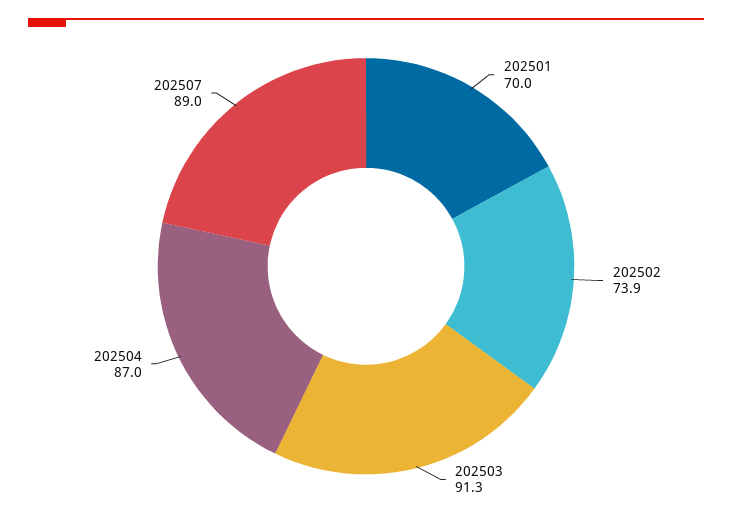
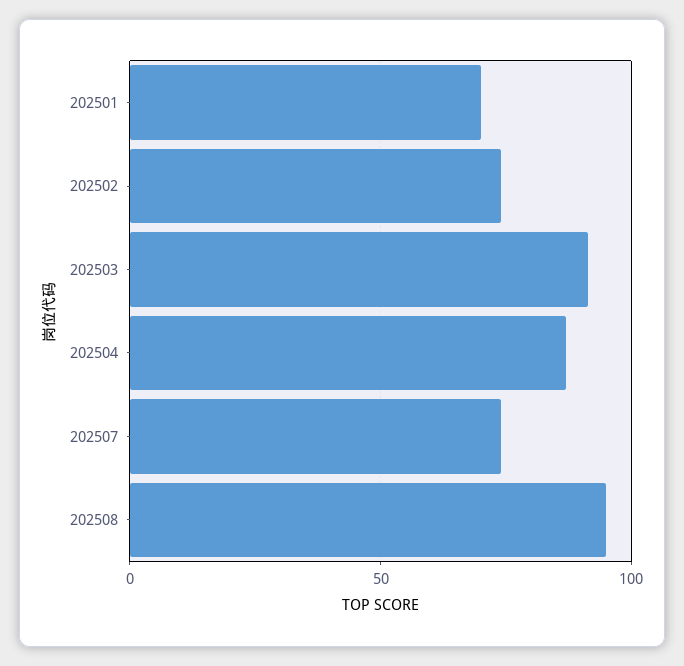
202507: 89 -> 75
202508: none -> 95

